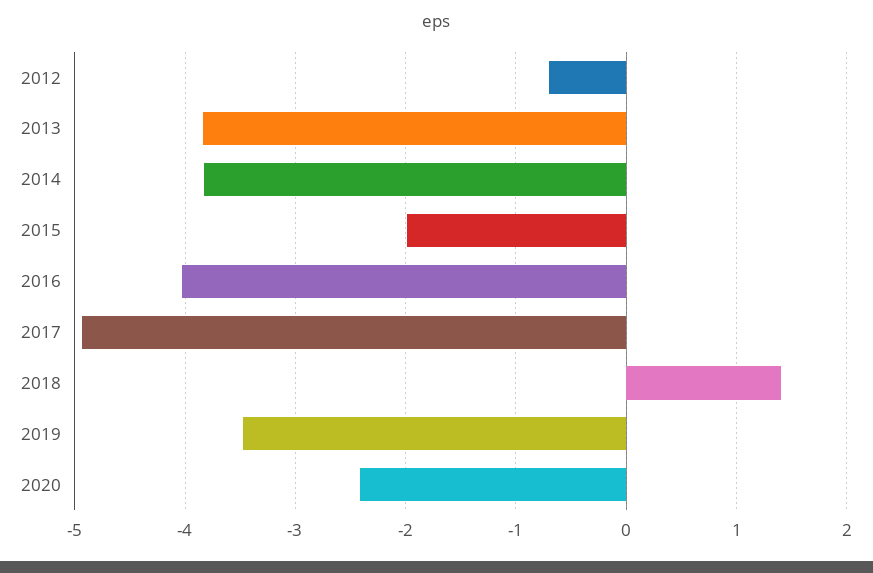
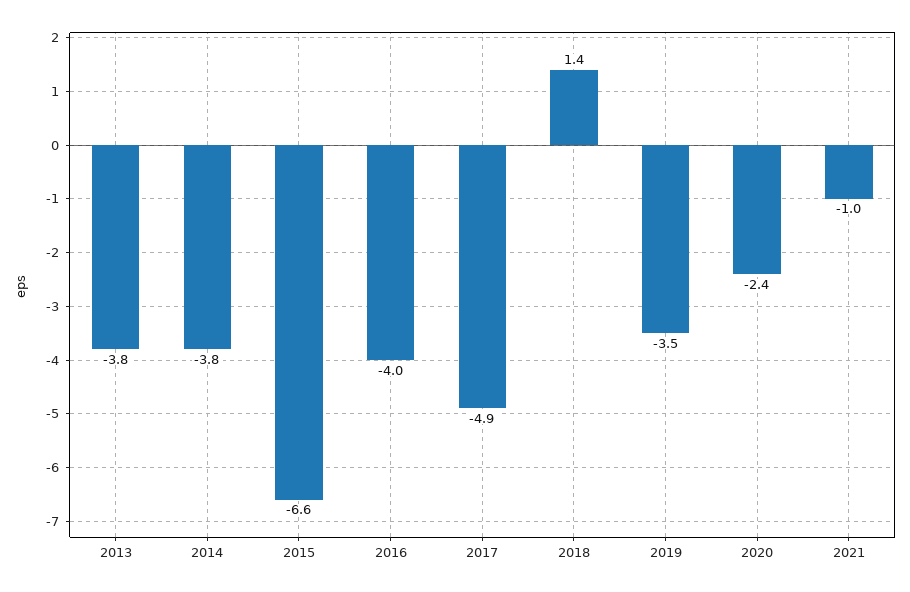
2012: -0.7 -> none
2015: -2 -> -6.6
2021: none -> -1

